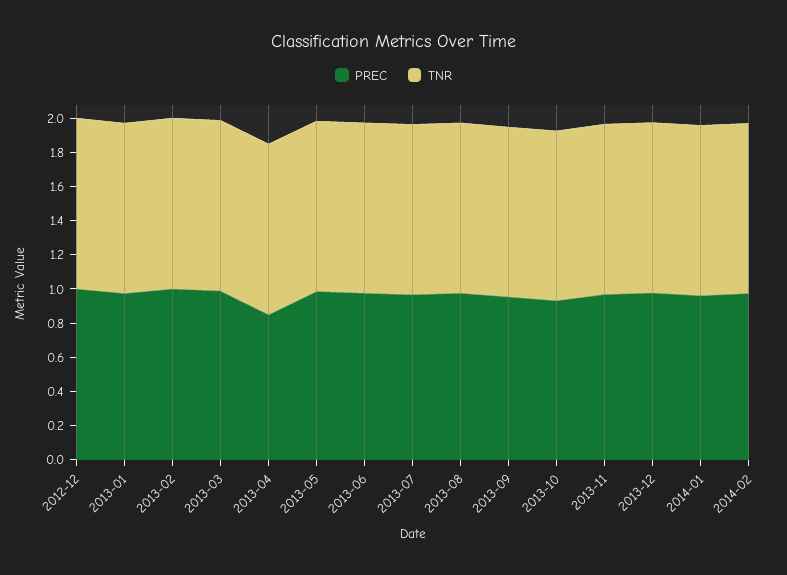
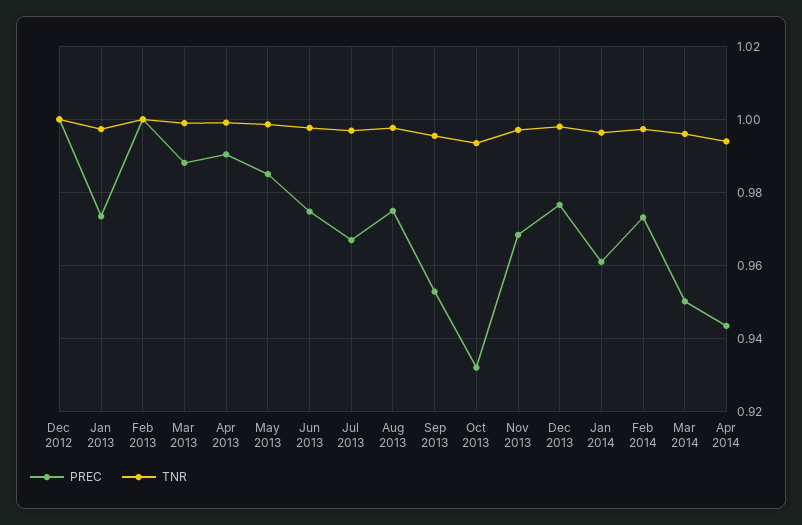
PREC, 2013-04: 0.85 -> 0.99
PREC, Mar 2014: none -> 0.95
TNR, Mar 2014: none -> 0.996
PREC, Apr 2014: none -> 0.944
TNR, Apr 2014: none -> 0.994

